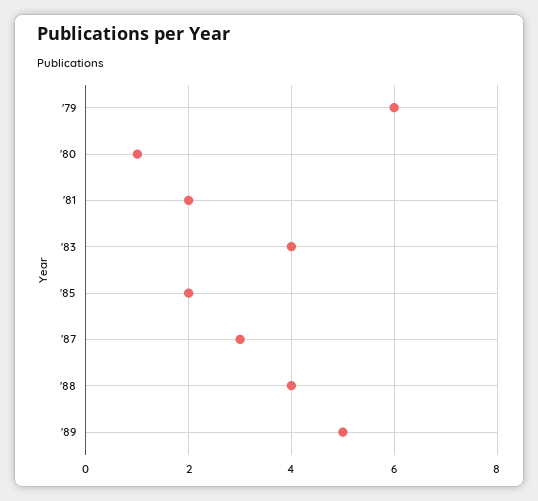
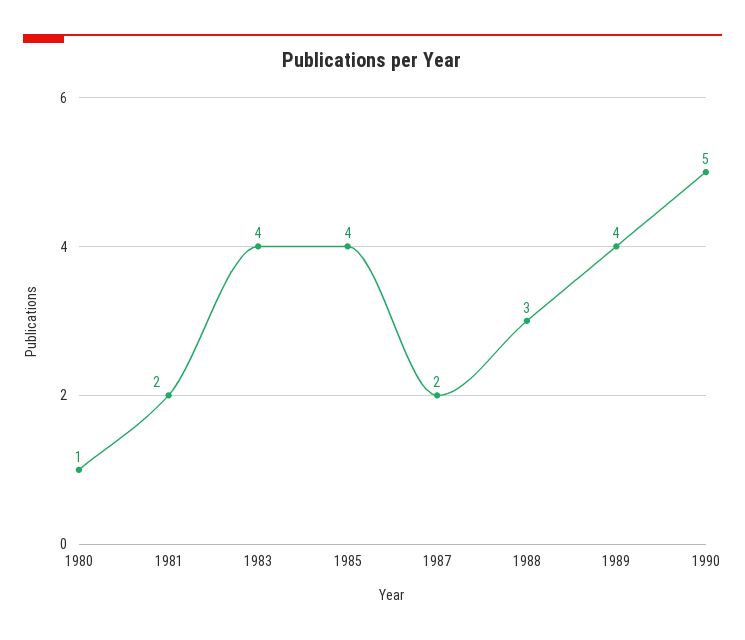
'79: 6 -> none
'85: 2 -> 4
'87: 3 -> 2
'88: 4 -> 3
'89: 5 -> 4
1990: none -> 5

